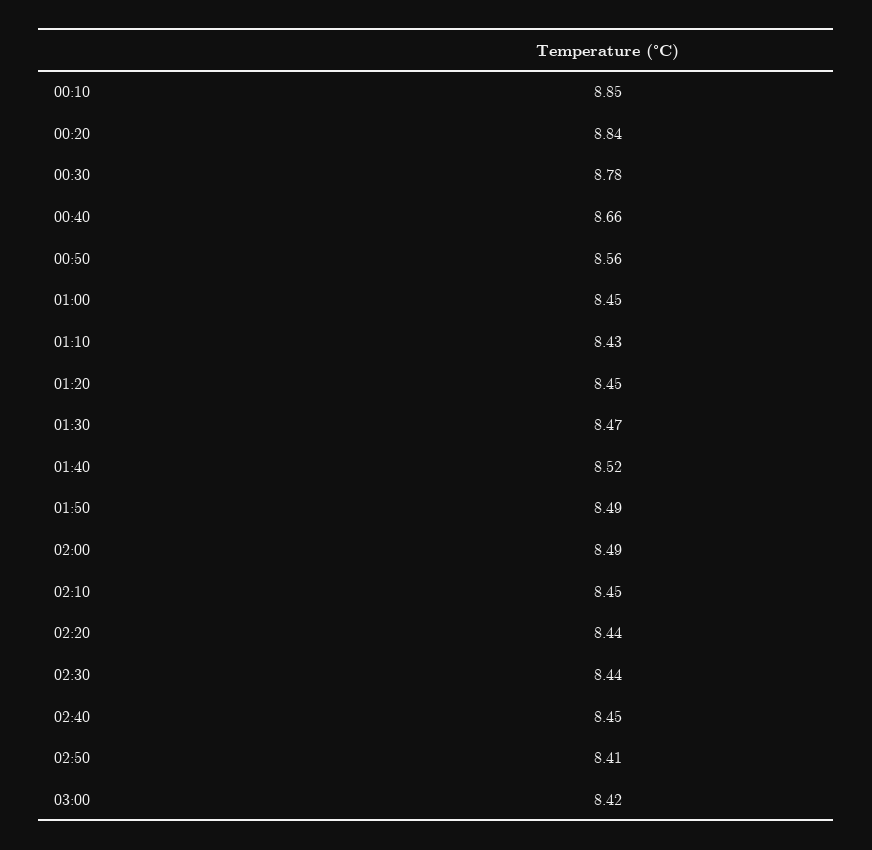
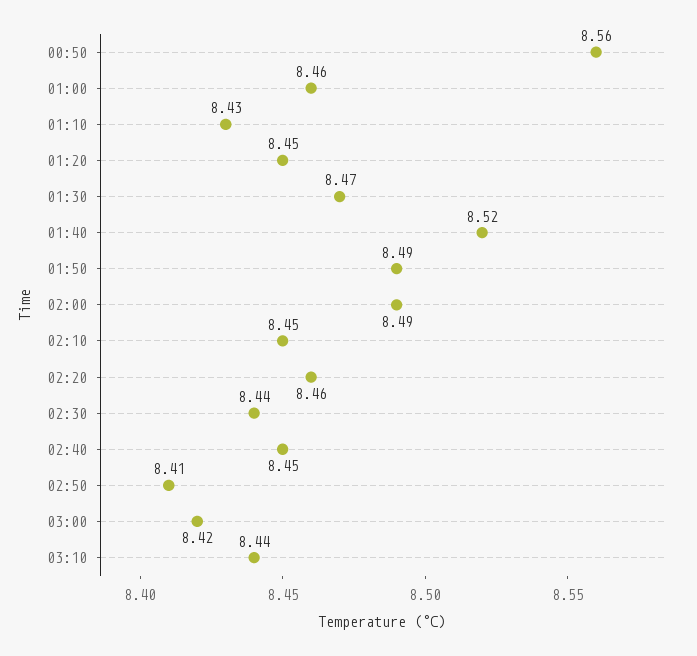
00:10: 8.85 -> none
00:20: 8.84 -> none
00:30: 8.78 -> none
00:40: 8.66 -> none
01:00: 8.45 -> 8.46
02:20: 8.44 -> 8.46
03:10: none -> 8.44

